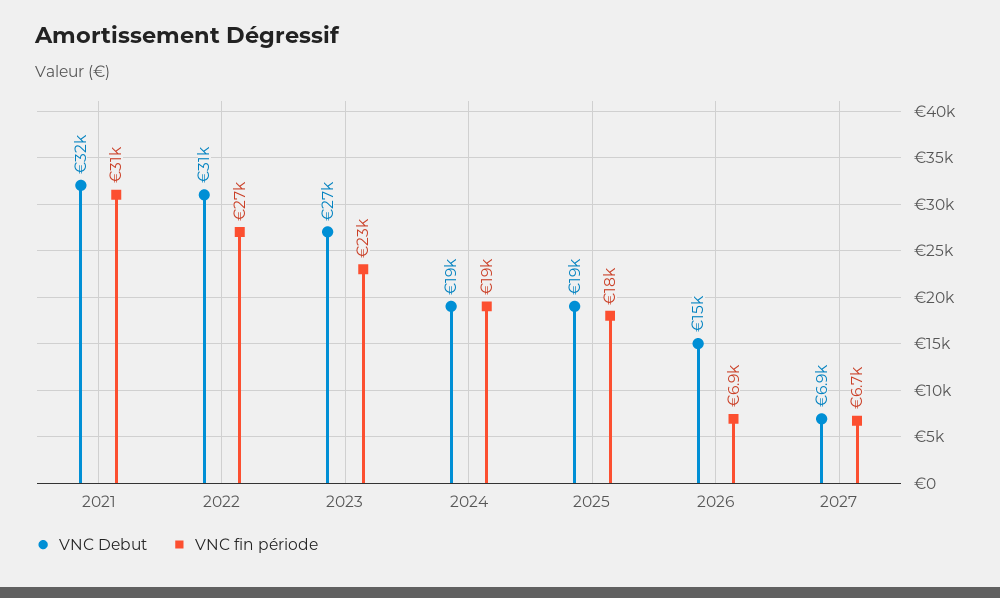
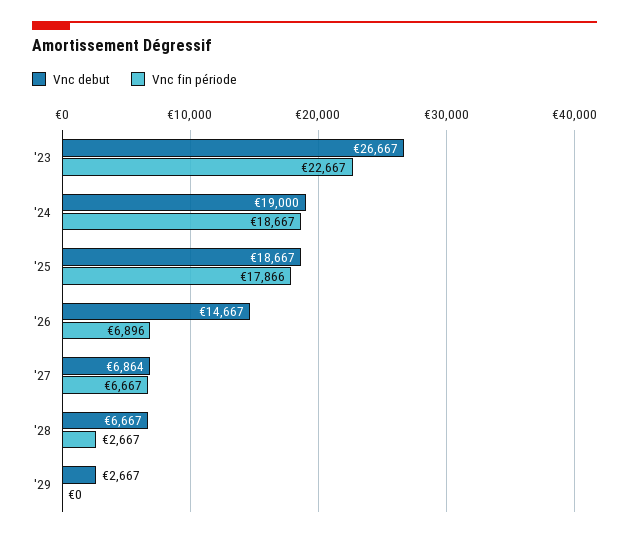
VNC Debut, 2021: 32000 -> none
VNC fin période, 2021: 31000 -> none
VNC Debut, 2022: 31000 -> none
VNC fin période, 2022: 27000 -> none
VNC Debut, '28: none -> 6667
VNC fin période, '28: none -> 2667
VNC Debut, '29: none -> 2667
VNC fin période, '29: none -> 0

